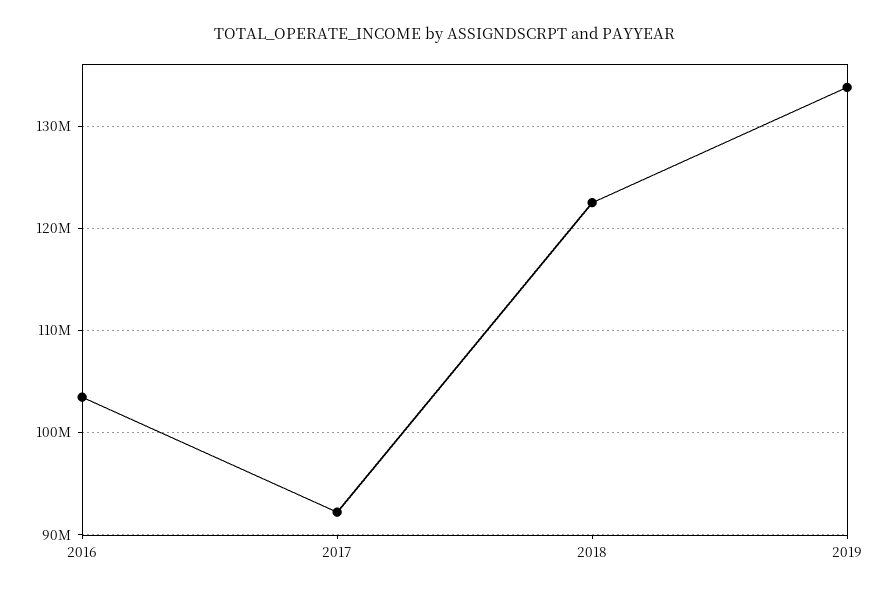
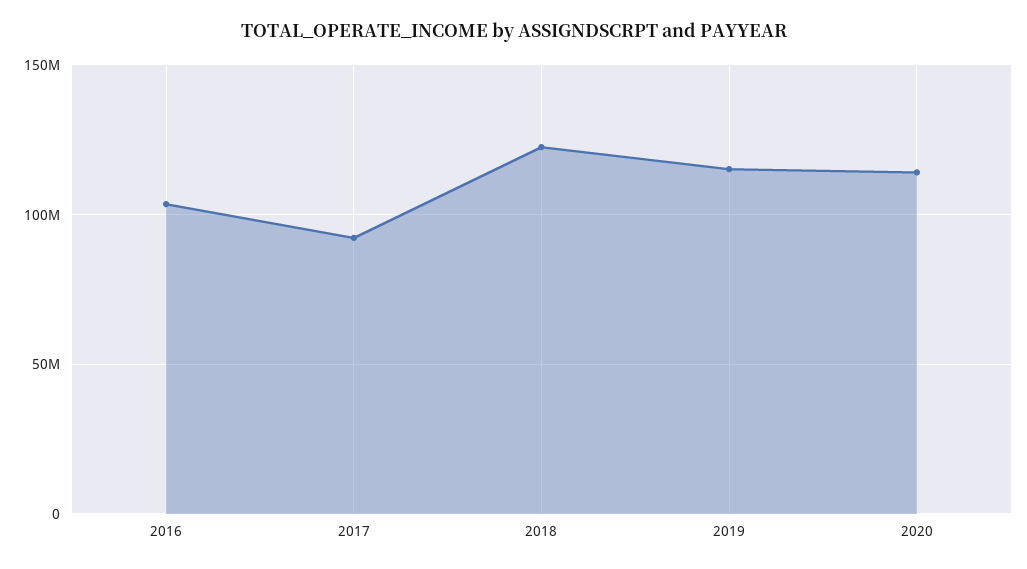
2019: 134000000 -> 115000000
2020: none -> 115000000

